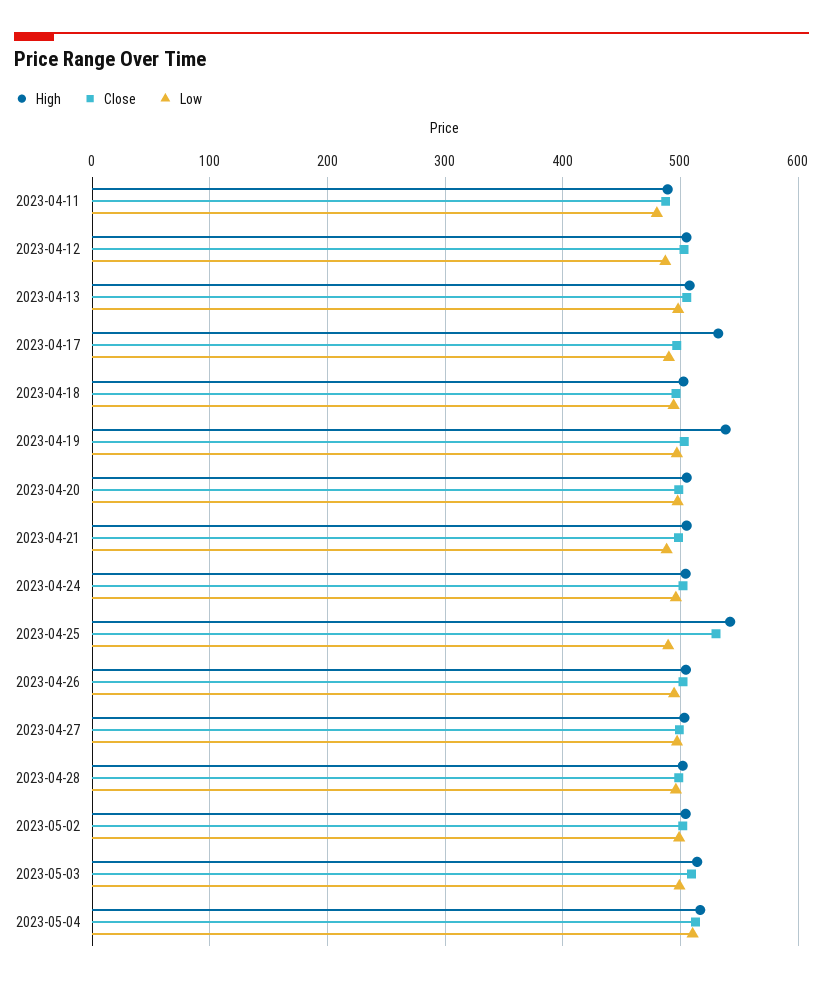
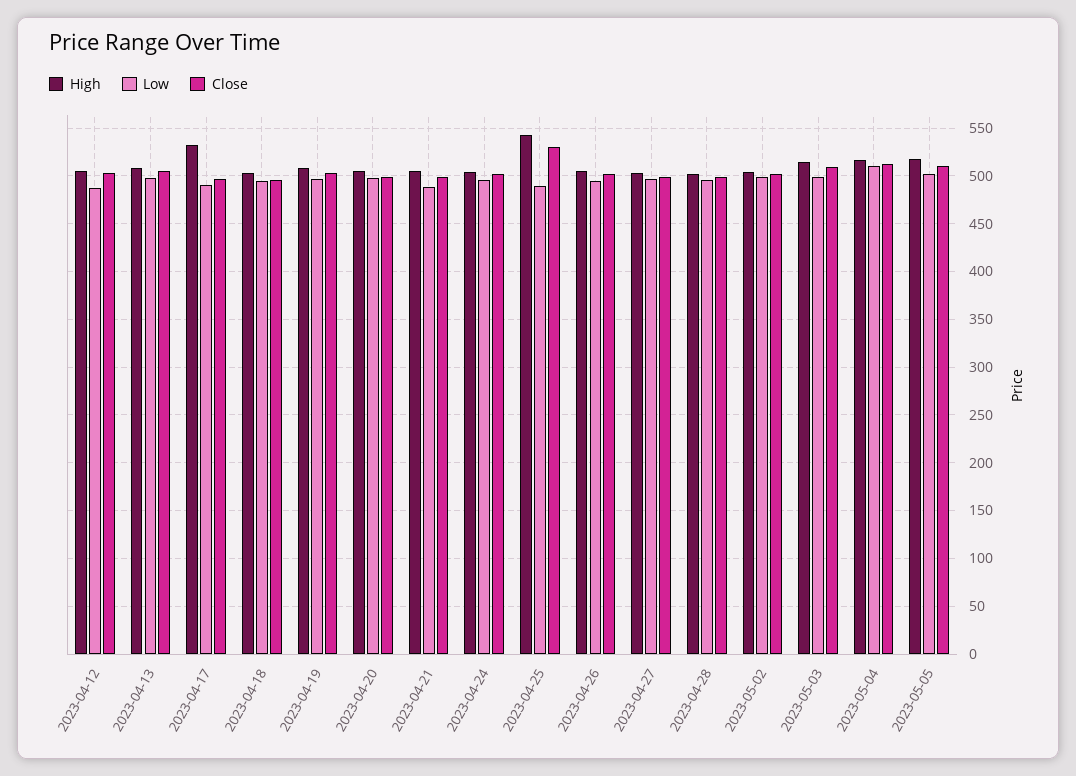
High, 2023-04-11: 490 -> none
Close, 2023-04-11: 490 -> none
Low, 2023-04-11: 480 -> none
High, 2023-04-19: 540 -> 510
High, 2023-05-05: none -> 520
Low, 2023-05-05: none -> 500
Close, 2023-05-05: none -> 510

